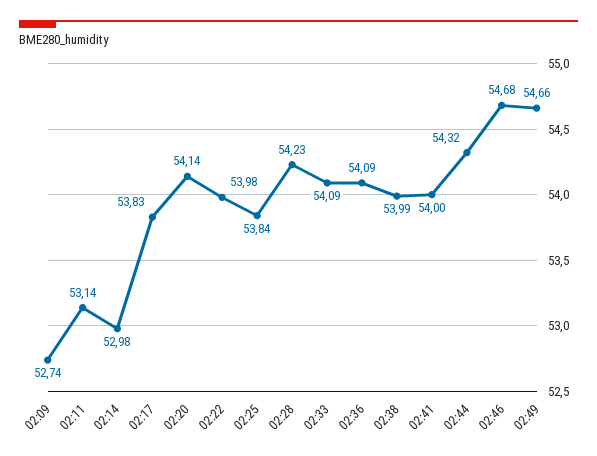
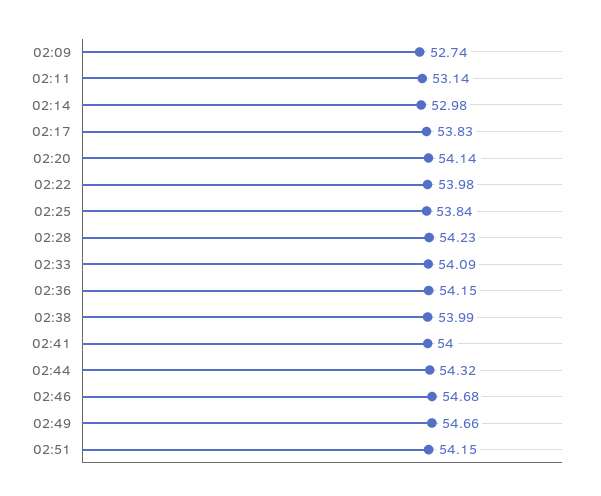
02:36: 54.09 -> 54.15
02:51: none -> 54.15

